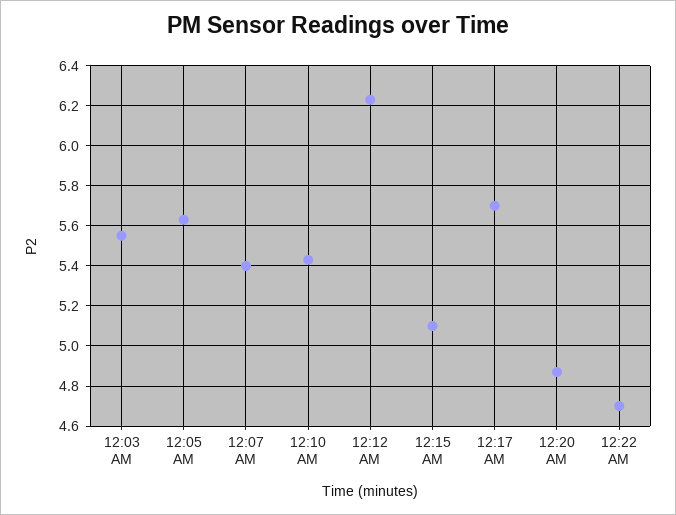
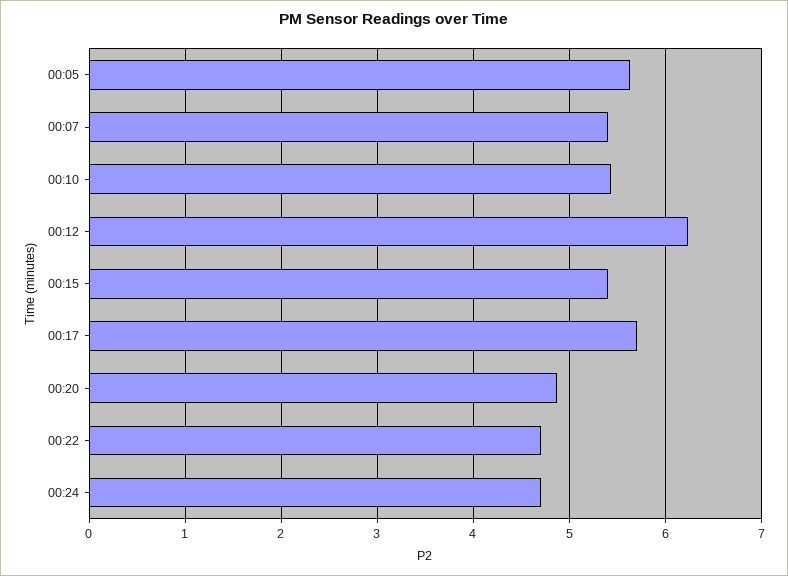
12:03 AM: 5.55 -> none
12:15 AM: 5.1 -> 5.4
00:24: none -> 4.7

